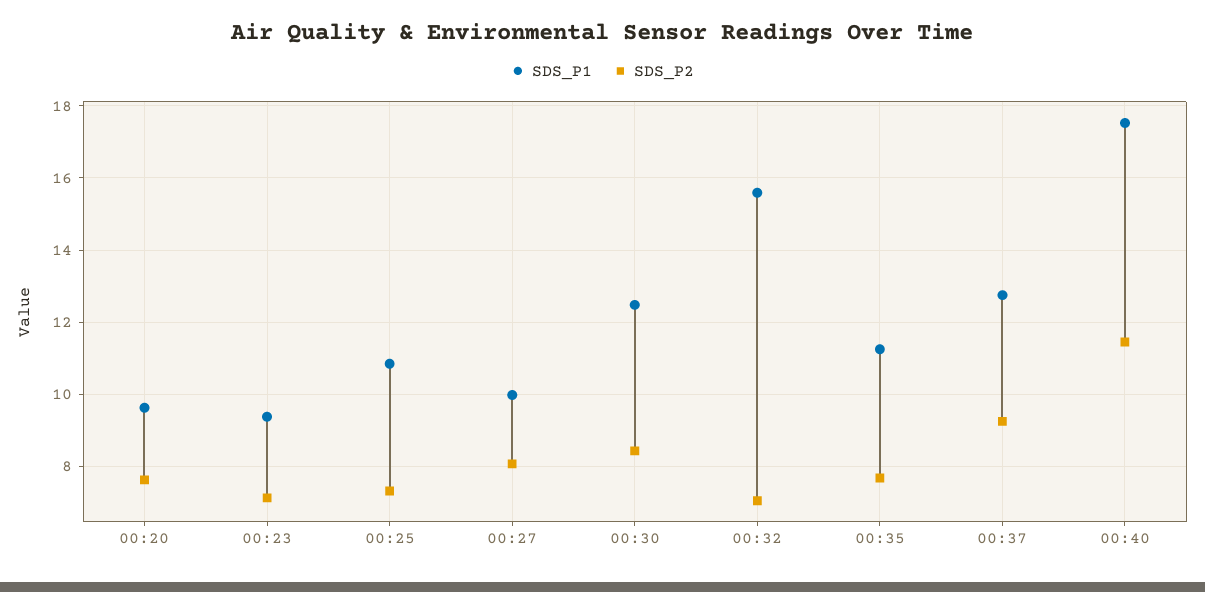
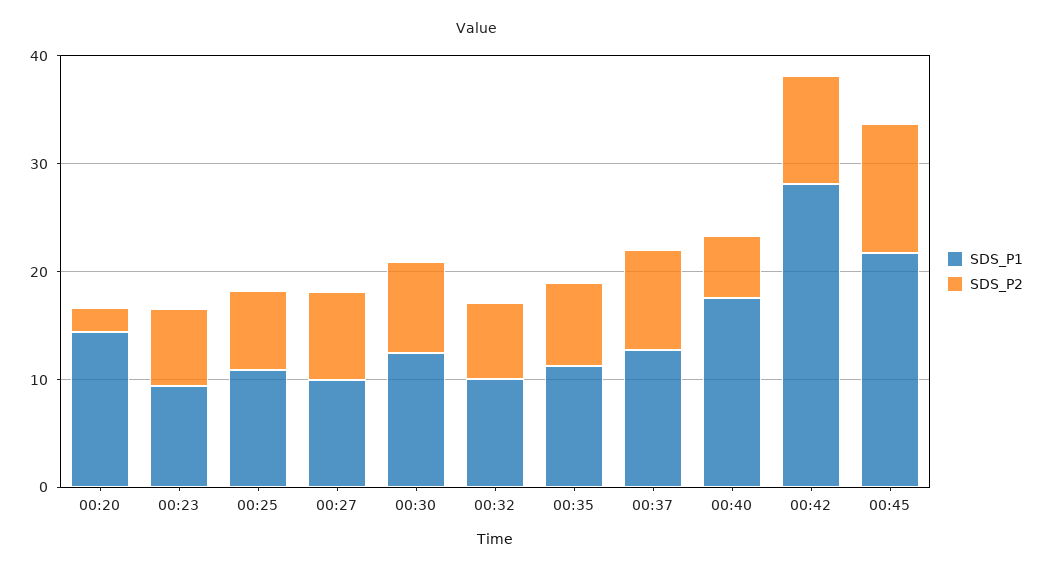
SDS_P1, 00:20: 9.6 -> 14
SDS_P2, 00:20: 7.6 -> 2
SDS_P1, 00:32: 15.6 -> 10
SDS_P2, 00:40: 11.4 -> 6
SDS_P1, 00:42: none -> 28
SDS_P2, 00:42: none -> 10
SDS_P1, 00:45: none -> 22
SDS_P2, 00:45: none -> 12

